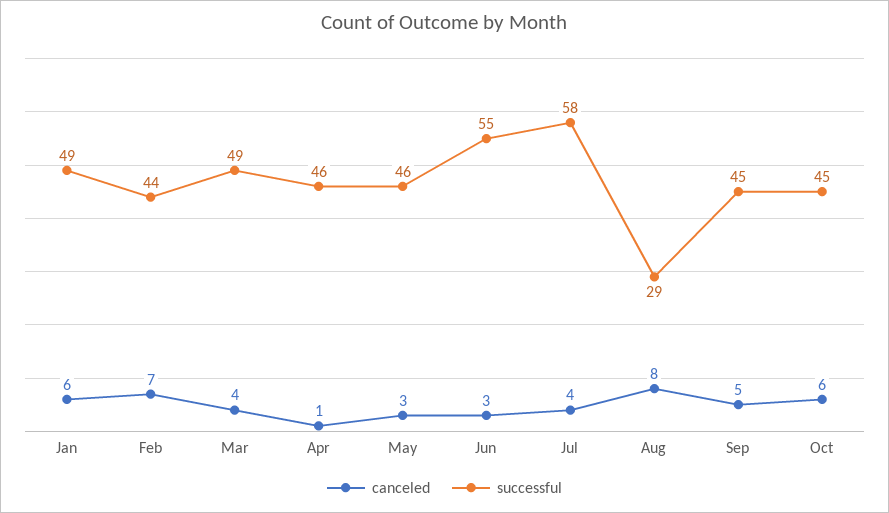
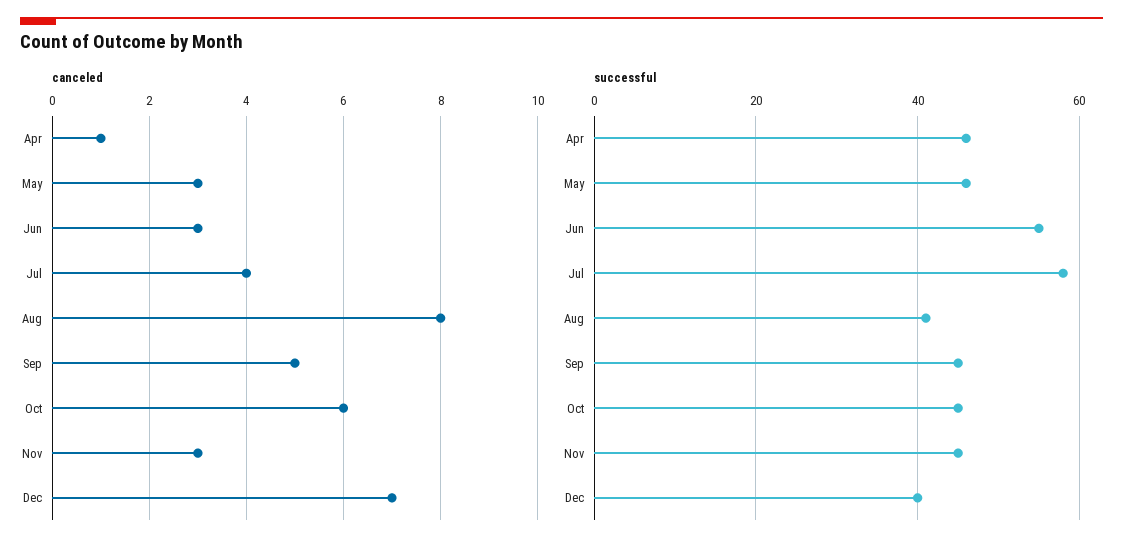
canceled, Jan: 6 -> none
successful, Jan: 49 -> none
canceled, Feb: 7 -> none
successful, Feb: 44 -> none
canceled, Mar: 4 -> none
successful, Mar: 49 -> none
successful, Aug: 29 -> 40
canceled, Nov: none -> 3
canceled, Dec: none -> 7
successful, Nov: none -> 45
successful, Dec: none -> 40

